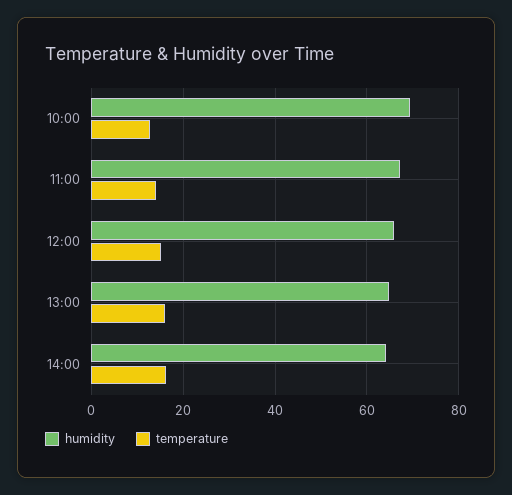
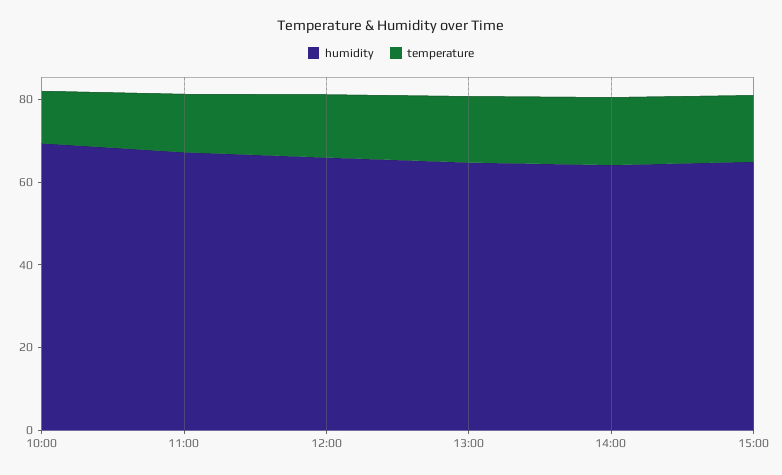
humidity, 15:00: none -> 65
temperature, 15:00: none -> 15

